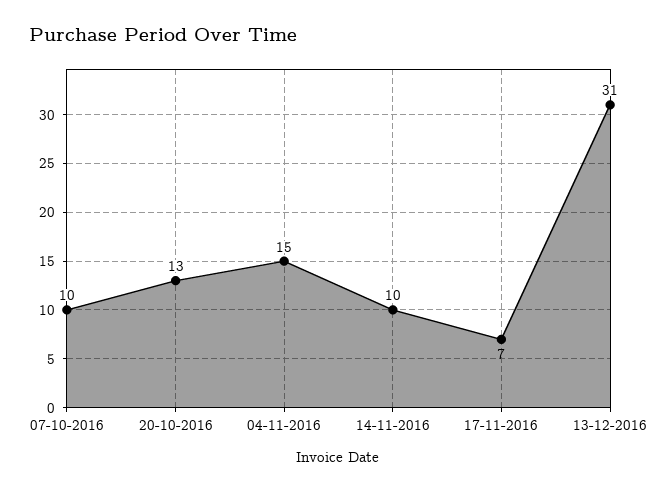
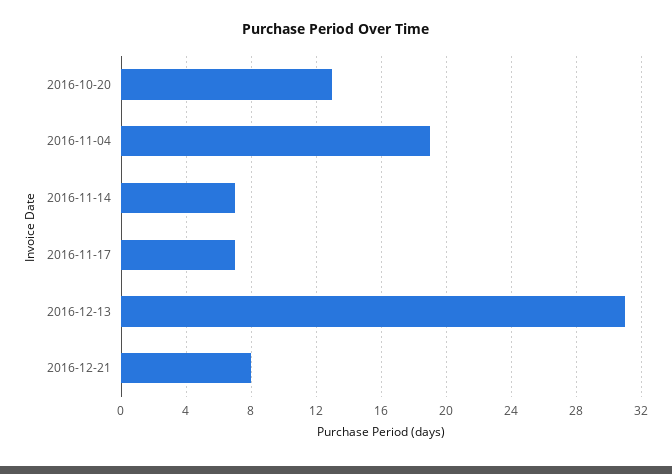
07-10-2016: 10 -> none
04-11-2016: 15 -> 19
14-11-2016: 10 -> 7
2016-12-21: none -> 8

